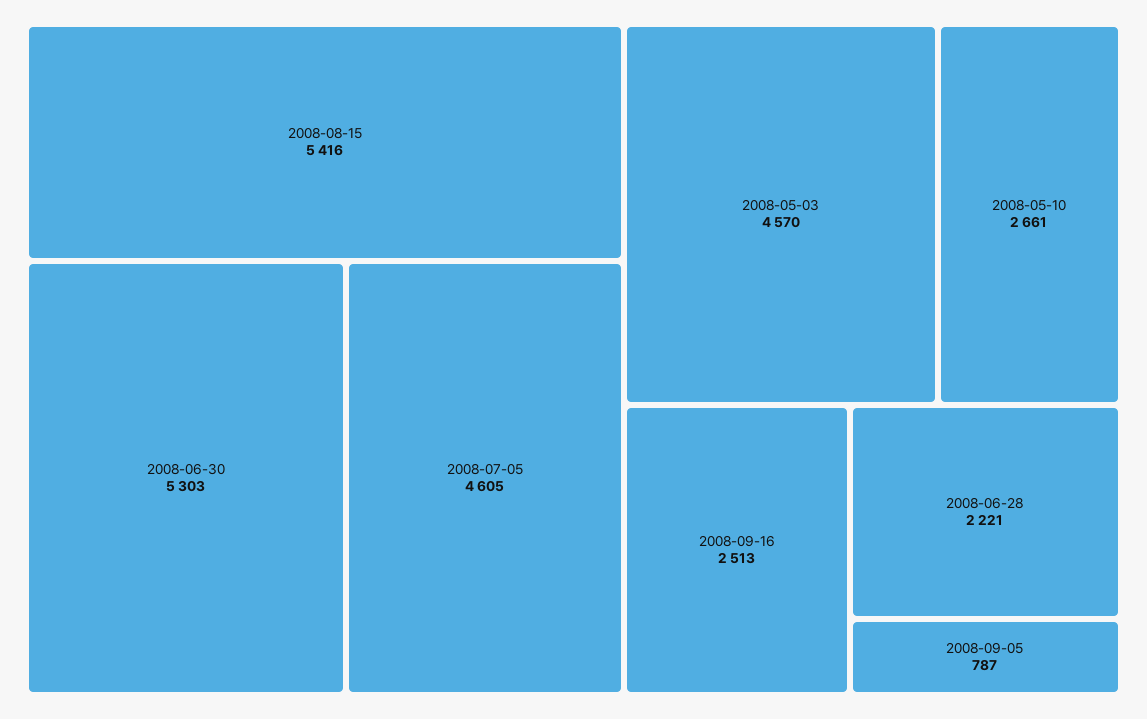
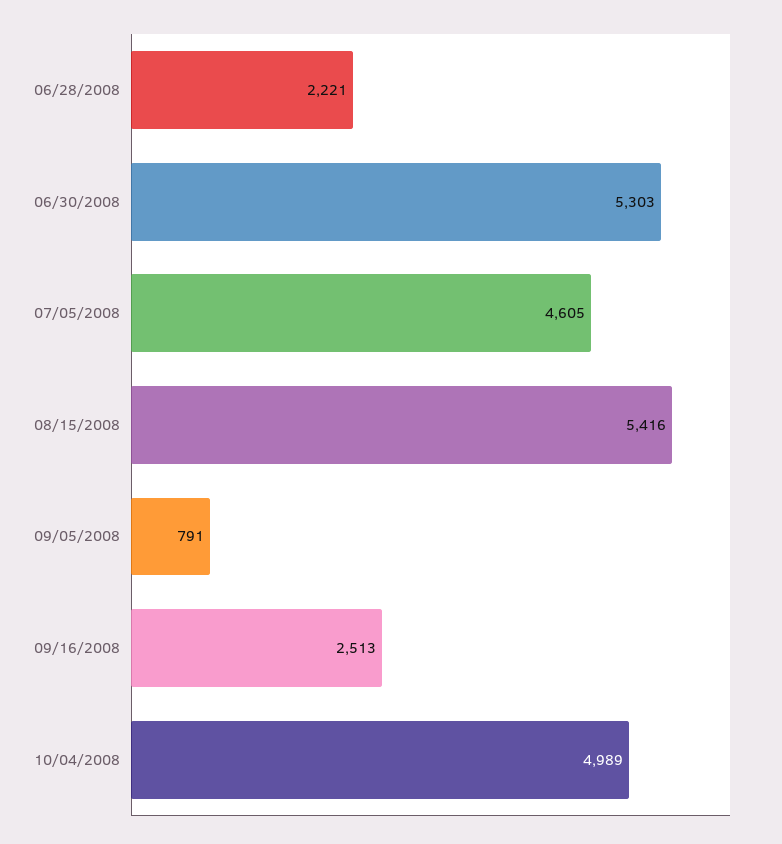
2008-05-03: 4570 -> none
2008-05-10: 2661 -> none
2008-09-05: 787 -> 791
10/04/2008: none -> 4989

